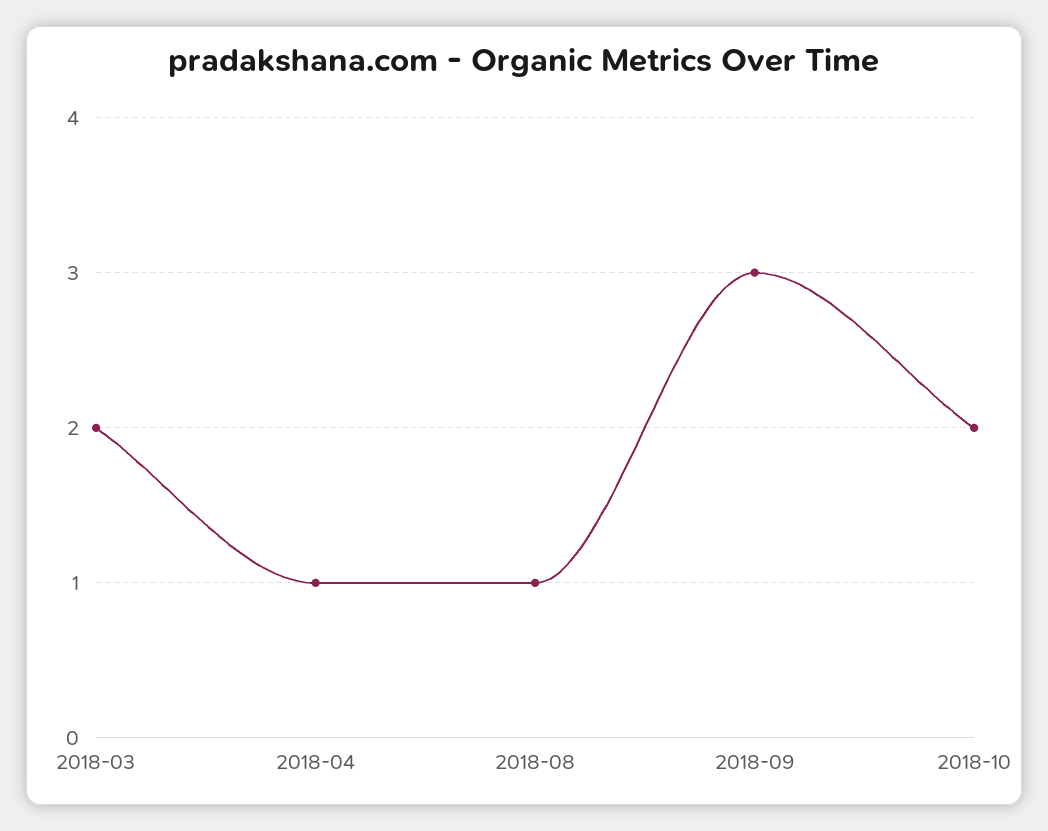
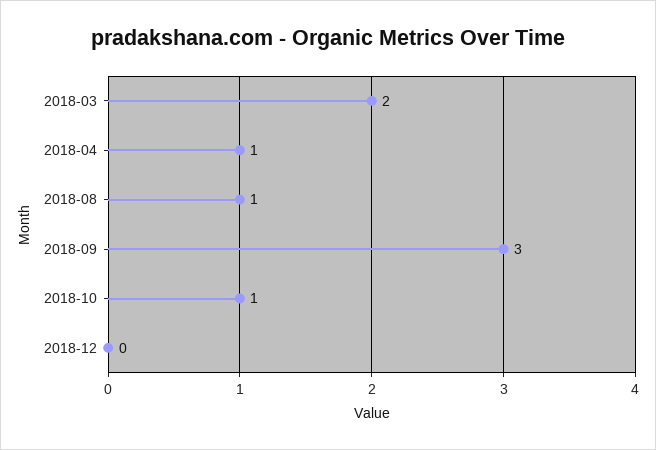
2018-10: 2 -> 1
2018-12: none -> 0

